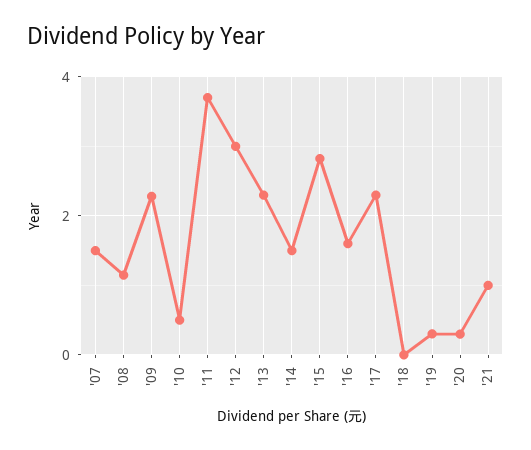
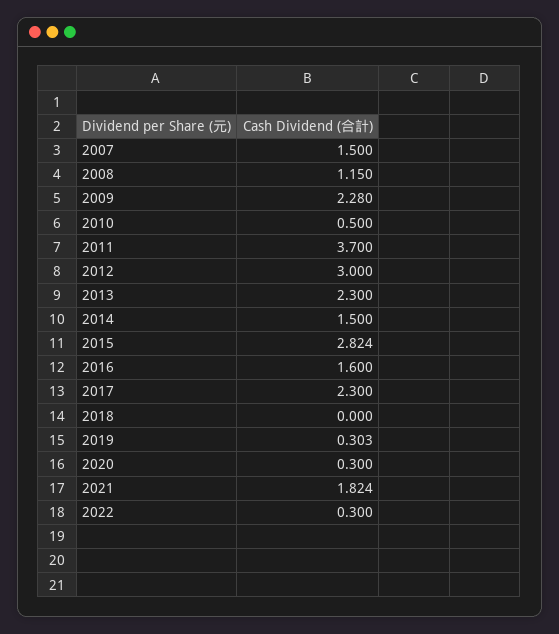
'21: 1 -> 1.824
2022: none -> 0.3

